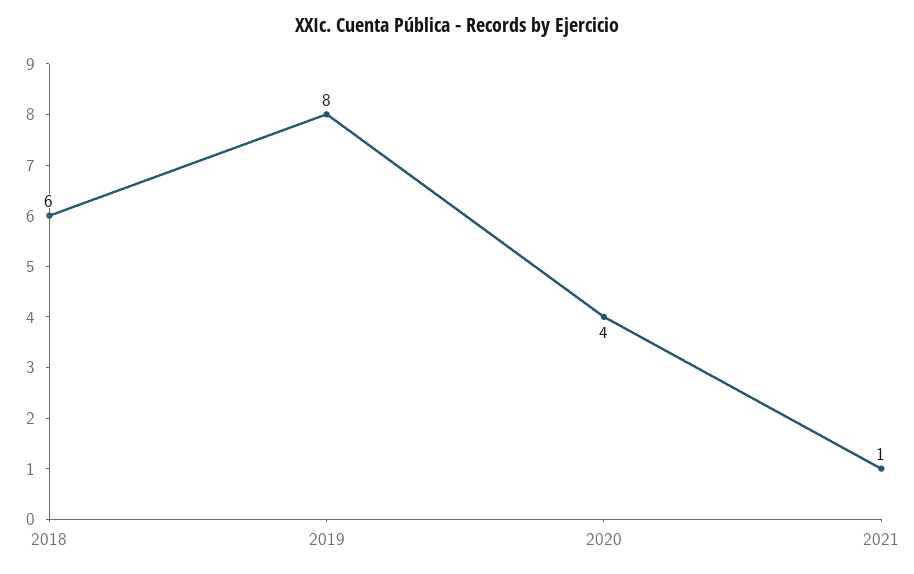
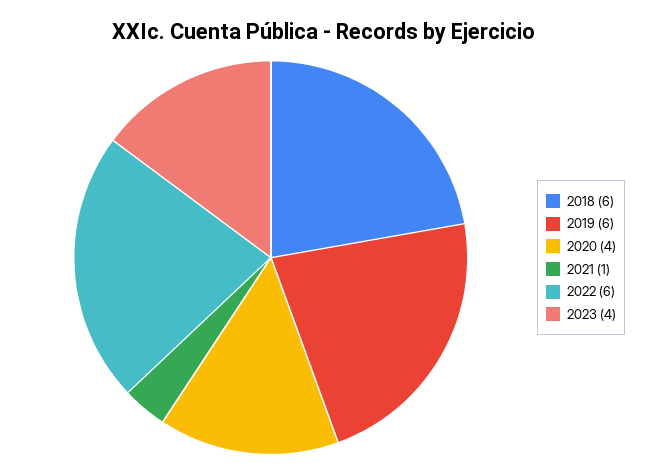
2019: 8 -> 6
2022: none -> 6
2023: none -> 4

